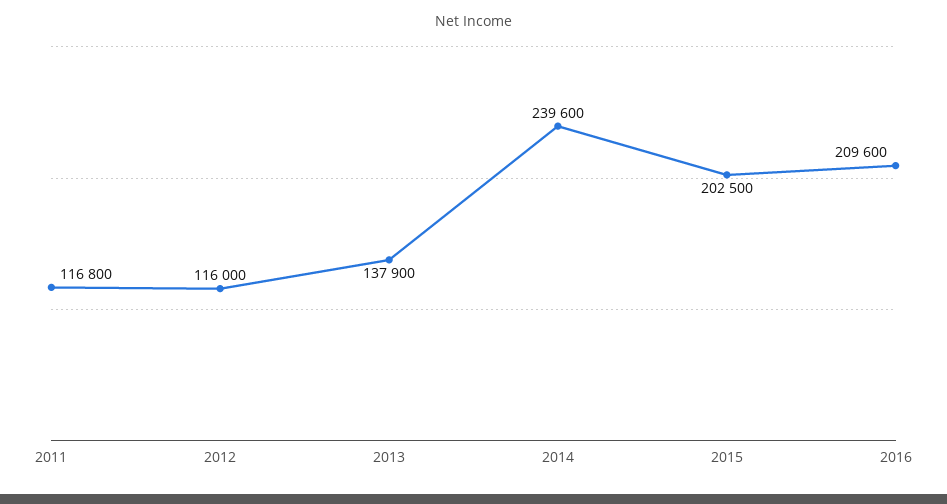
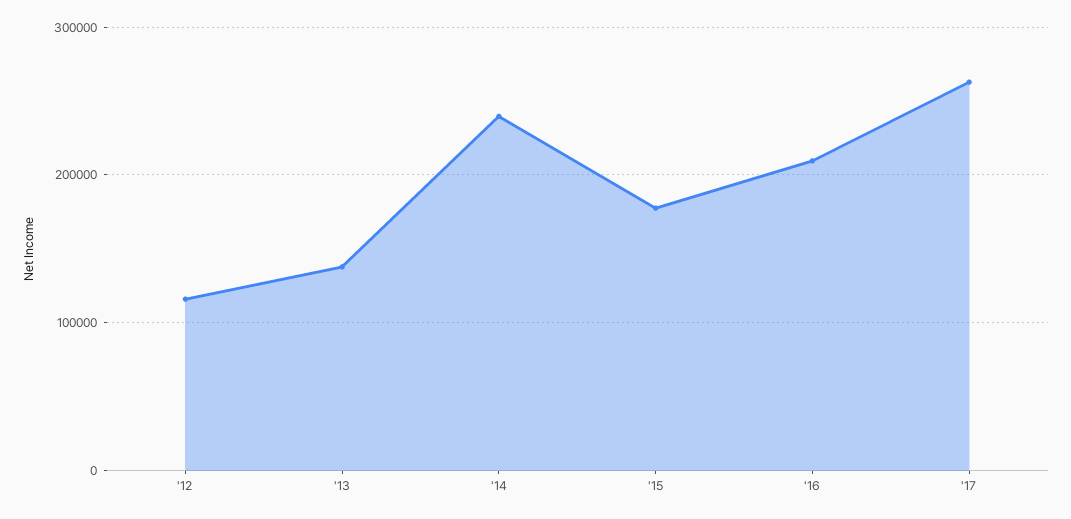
2011: 116800 -> none
2015: 202500 -> 180000
'17: none -> 260000

